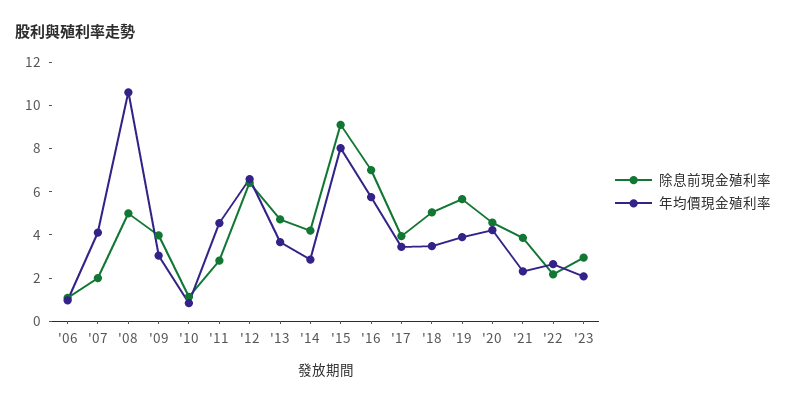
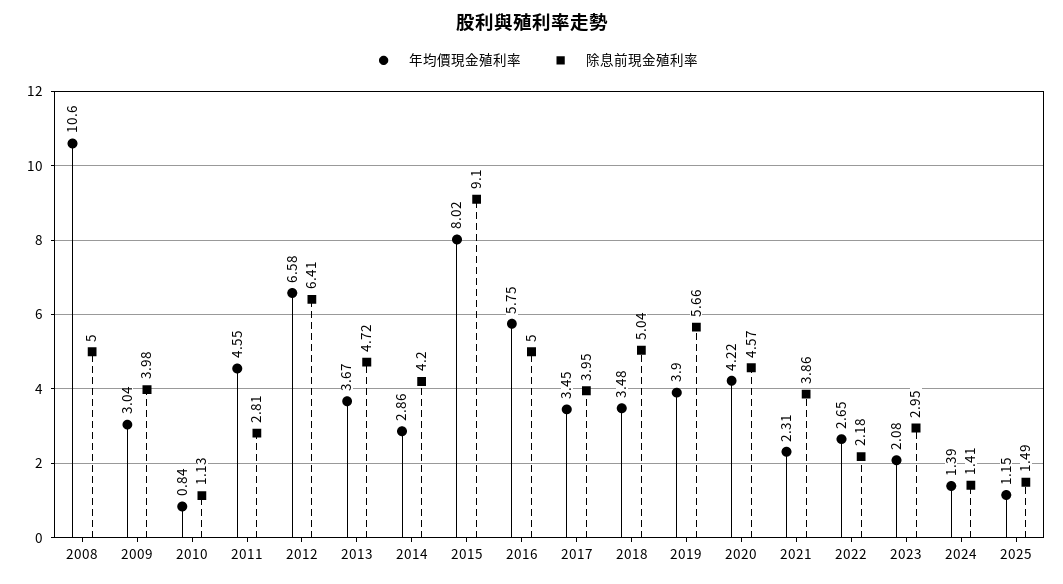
除息前現金殖利率, '06: 1 -> none
年均價現金殖利率, '06: 1 -> none
除息前現金殖利率, '07: 2 -> none
年均價現金殖利率, '07: 4 -> none
除息前現金殖利率, '16: 7 -> 5
年均價現金殖利率, 2024: none -> 1.39
除息前現金殖利率, 2024: none -> 1.41
年均價現金殖利率, 2025: none -> 1.15
除息前現金殖利率, 2025: none -> 1.49

